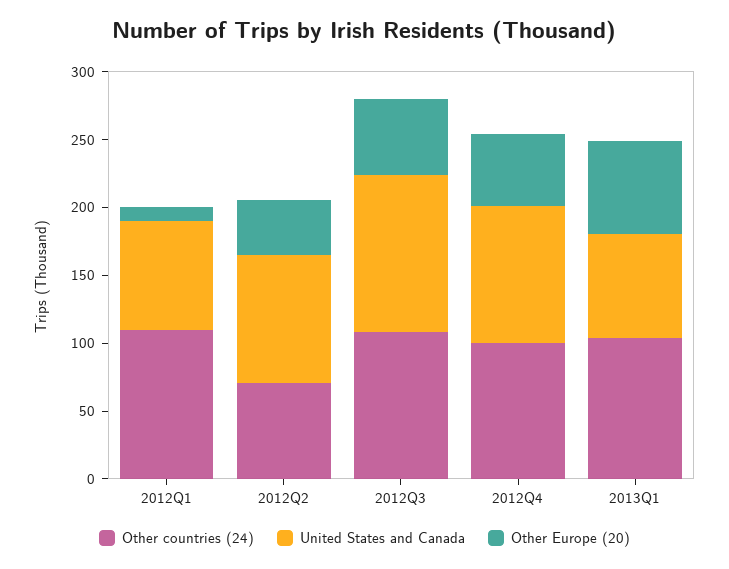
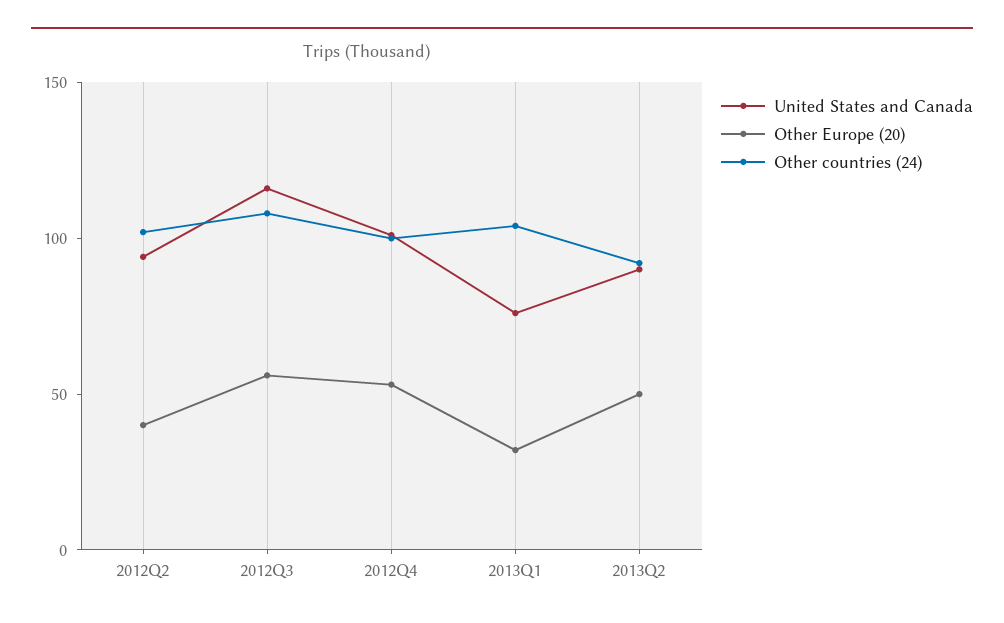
Other countries (24), 2012Q1: 110 -> none
United States and Canada, 2012Q1: 80 -> none
Other Europe (20), 2012Q1: 10 -> none
Other countries (24), 2012Q2: 70 -> 100
Other Europe (20), 2013Q1: 70 -> 30
United States and Canada, 2013Q2: none -> 90
Other Europe (20), 2013Q2: none -> 50
Other countries (24), 2013Q2: none -> 90

